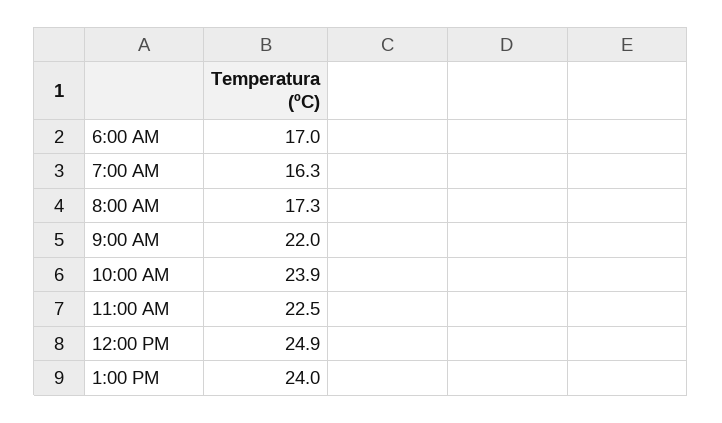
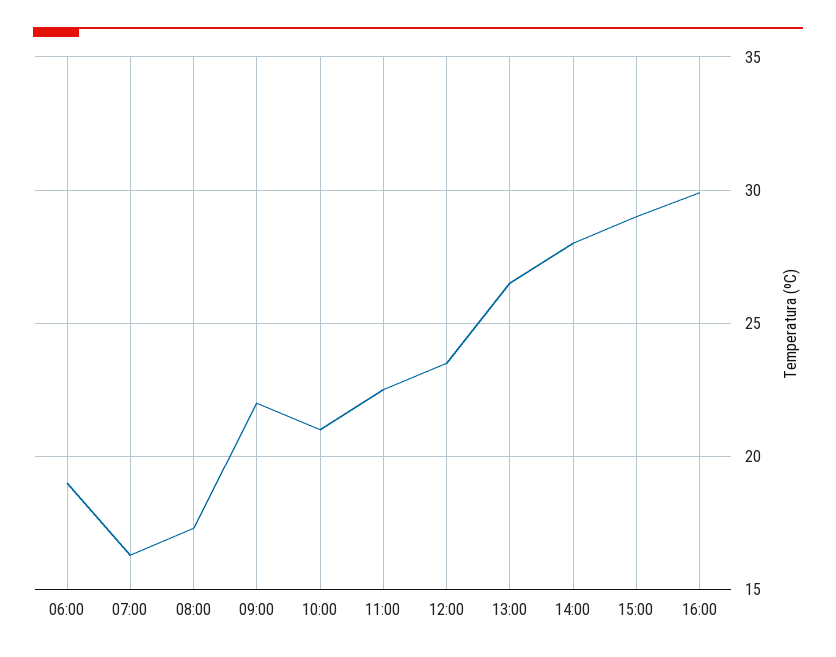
6:00 AM: 17 -> 19
10:00 AM: 23.9 -> 21
12:00 PM: 24.9 -> 23.5
1:00 PM: 24 -> 26.5
14:00: none -> 28
15:00: none -> 29
16:00: none -> 30

